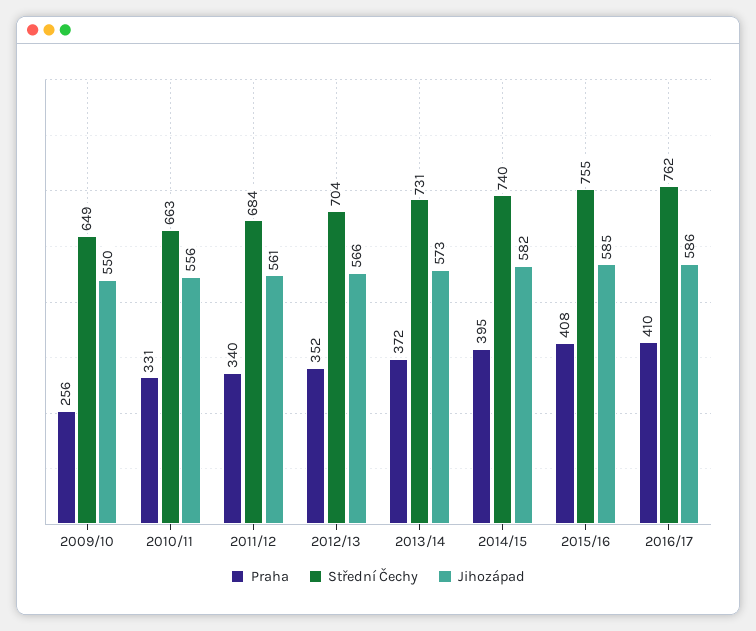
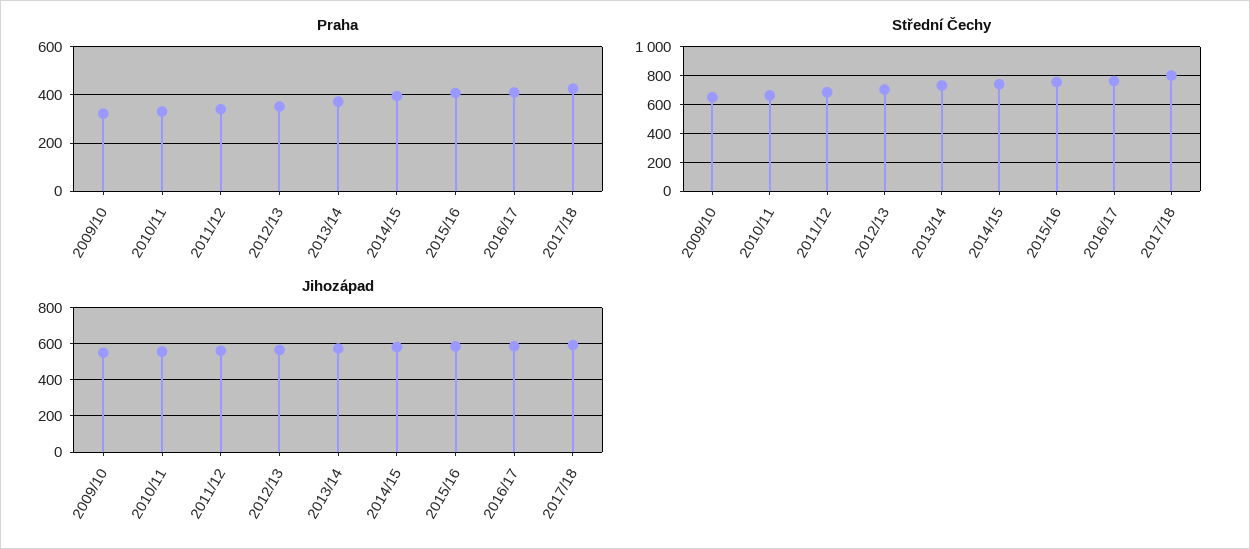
Praha, 2009/10: 256 -> 325
Praha, 2017/18: none -> 425
Střední Čechy, 2017/18: none -> 800
Jihozápad, 2017/18: none -> 600

